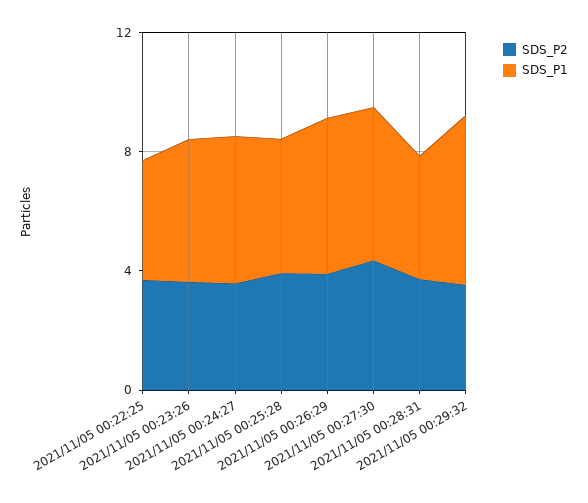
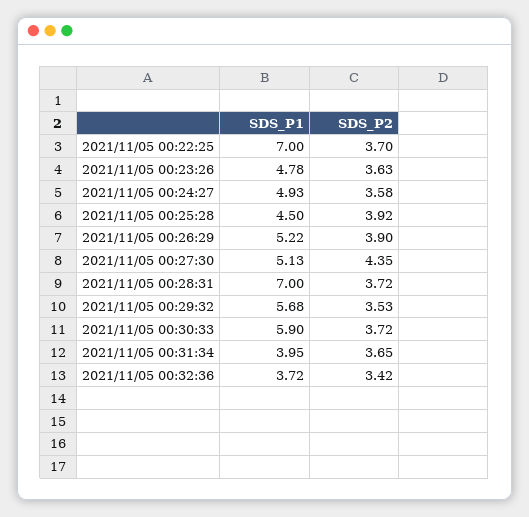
SDS_P1, 2021/11/05 00:22:25: 4 -> 7
SDS_P1, 2021/11/05 00:28:31: 4 -> 7
SDS_P1, 2021/11/05 00:30:33: none -> 5.9
SDS_P2, 2021/11/05 00:30:33: none -> 3.72
SDS_P1, 2021/11/05 00:31:34: none -> 3.95
SDS_P2, 2021/11/05 00:31:34: none -> 3.65
SDS_P1, 2021/11/05 00:32:36: none -> 3.72
SDS_P2, 2021/11/05 00:32:36: none -> 3.42

